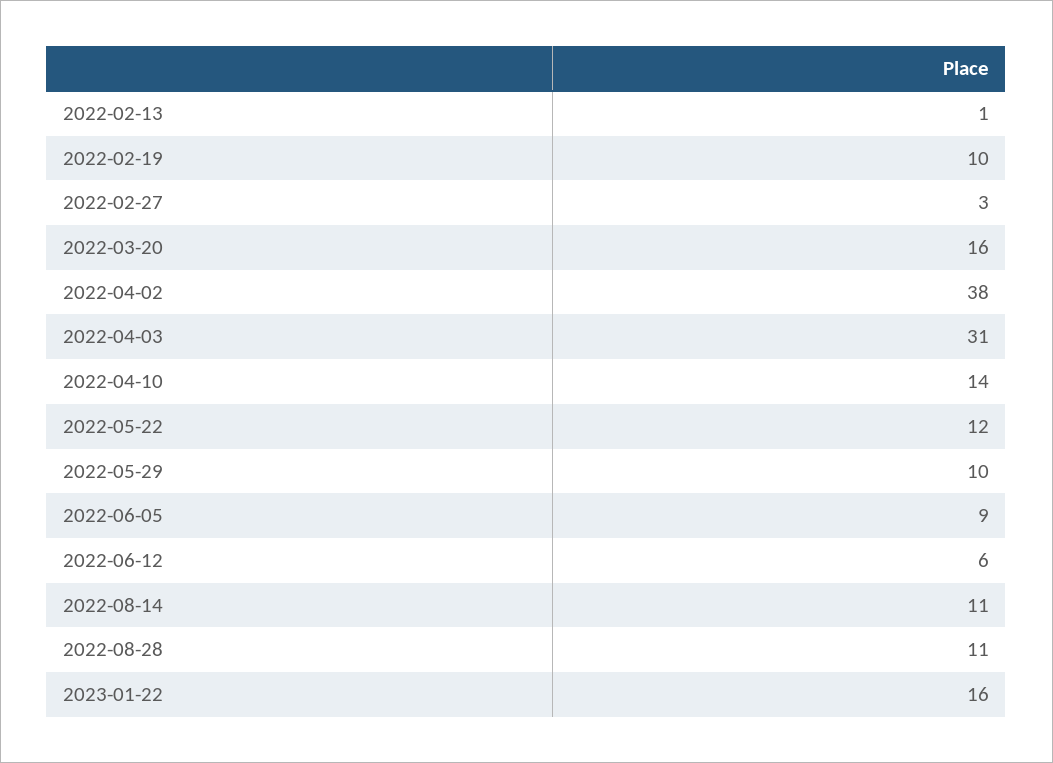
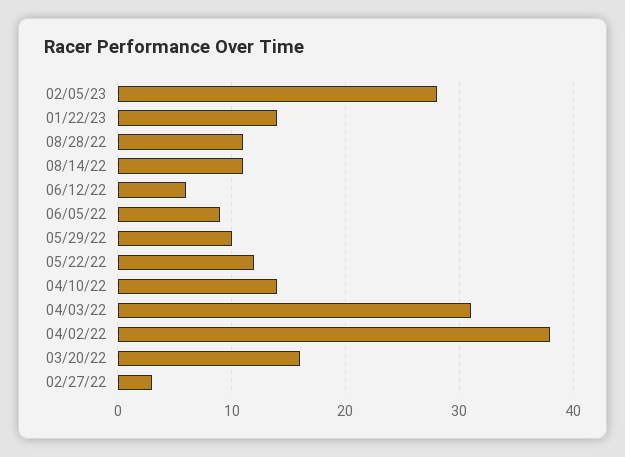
2022-02-13: 1 -> none
2022-02-19: 10 -> none
2023-01-22: 16 -> 14
02/05/23: none -> 28

